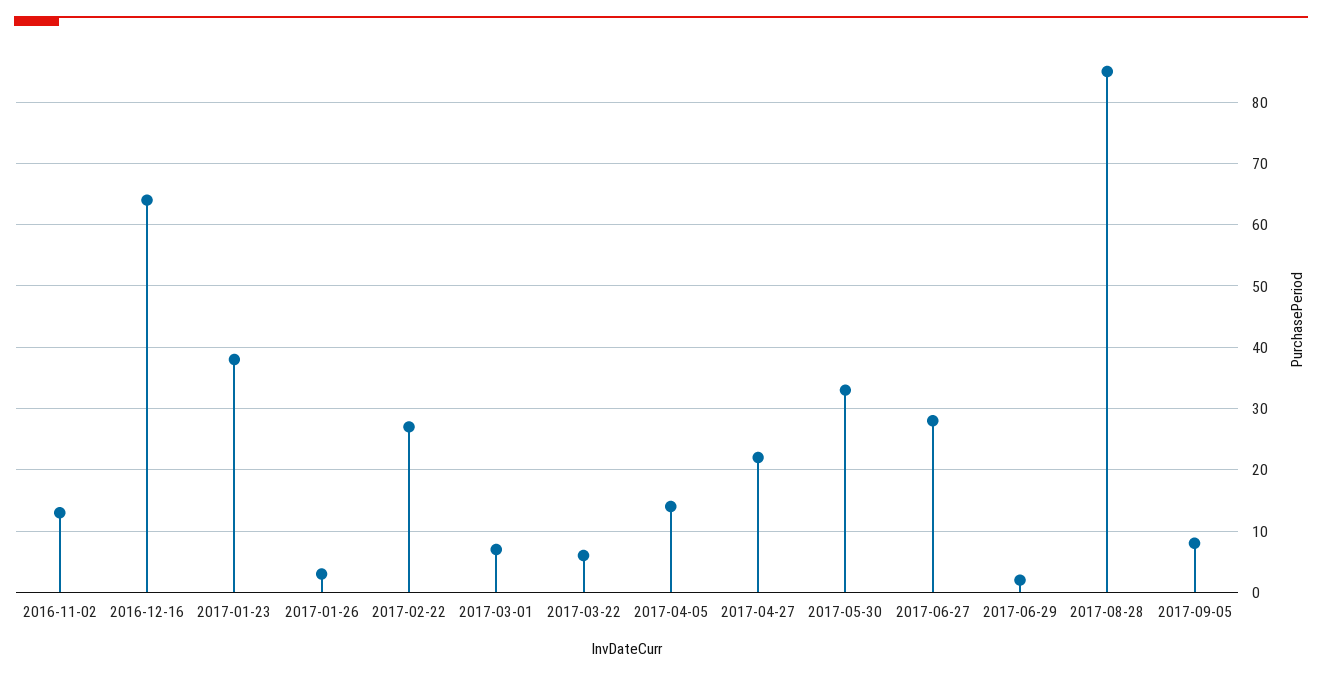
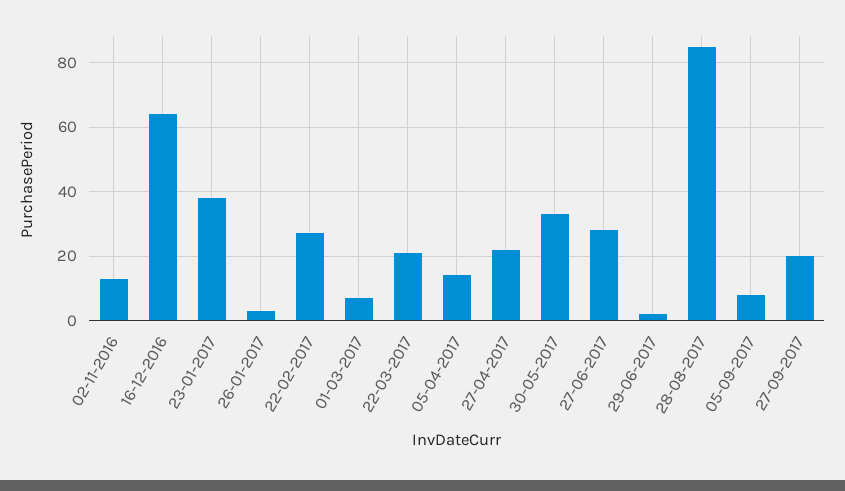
2017-03-22: 6 -> 20
27-09-2017: none -> 20

